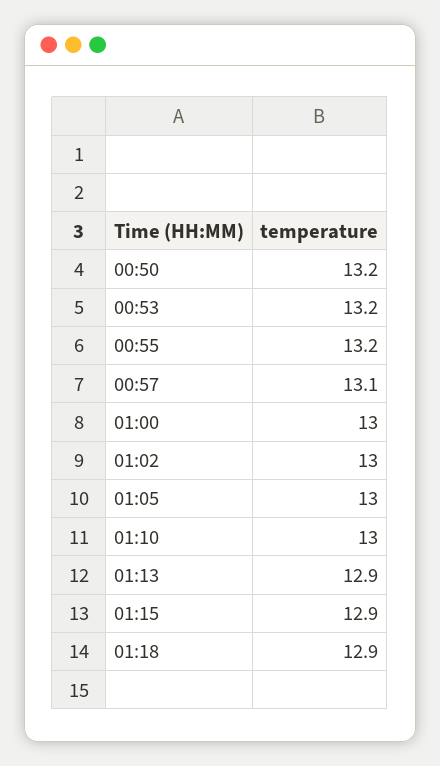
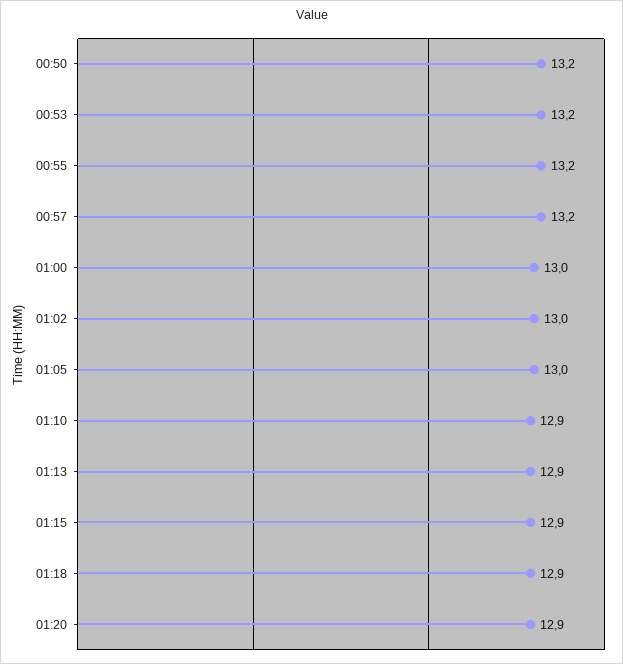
00:57: 13.1 -> 13.2
01:10: 13 -> 12.9
01:20: none -> 12.9

